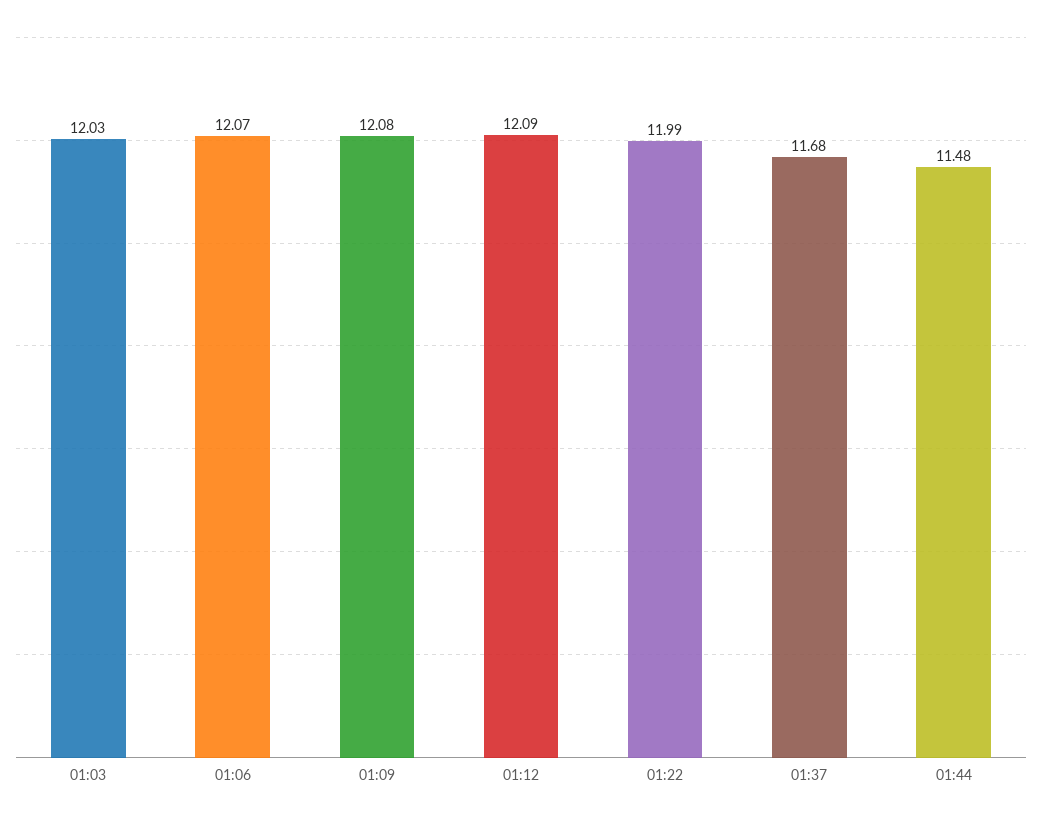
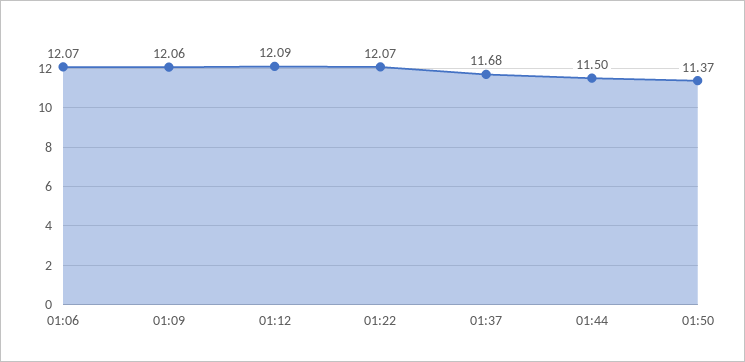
01:03: 12.03 -> none
01:09: 12.08 -> 12.06
01:22: 11.99 -> 12.07
01:44: 11.48 -> 11.5
01:50: none -> 11.37

